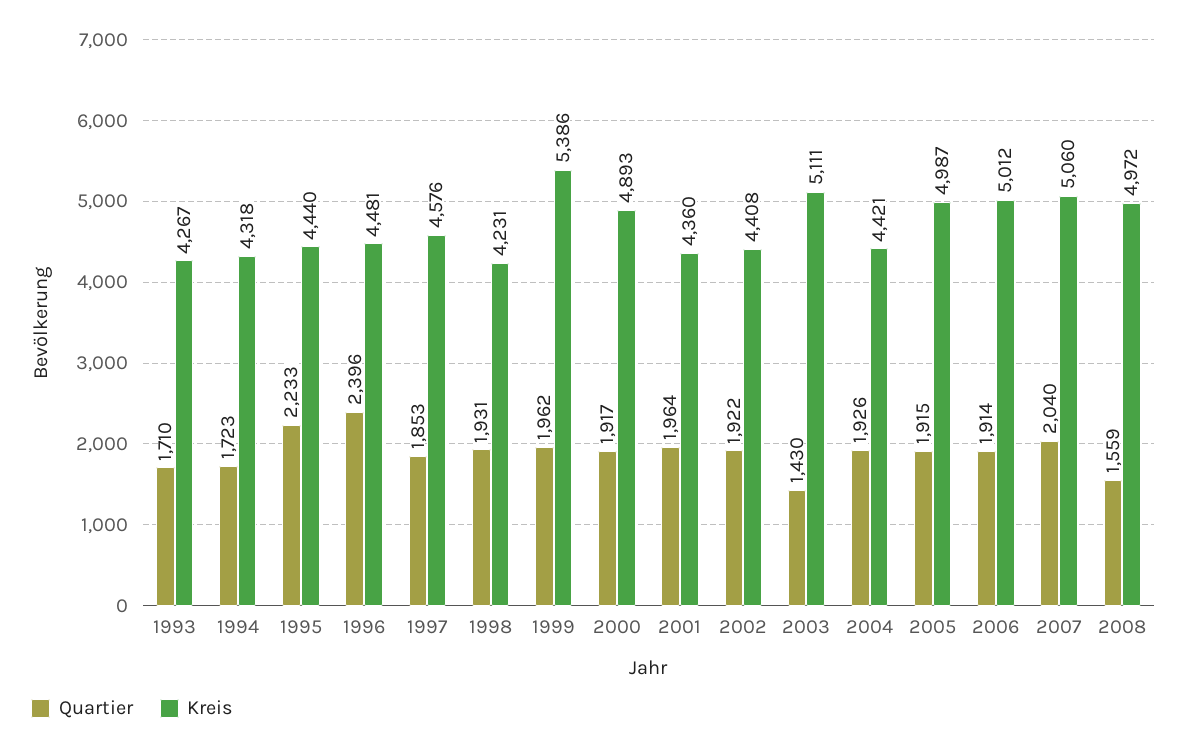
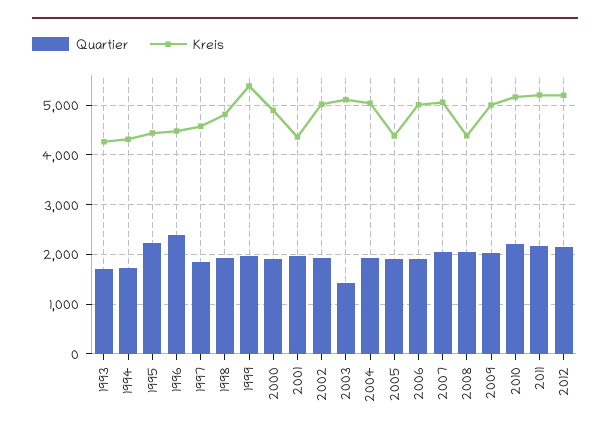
Kreis, 1998: 4231 -> 4800
Kreis, 2002: 4408 -> 5000
Kreis, 2004: 4421 -> 5000
Kreis, 2005: 4987 -> 4400
Quartier, 2008: 1559 -> 2000
Kreis, 2008: 4972 -> 4400
Quartier, 2009: none -> 2000
Kreis, 2009: none -> 5000
Quartier, 2010: none -> 2200
Kreis, 2010: none -> 5200
Quartier, 2011: none -> 2200
Kreis, 2011: none -> 5200
Quartier, 2012: none -> 2200
Kreis, 2012: none -> 5200

